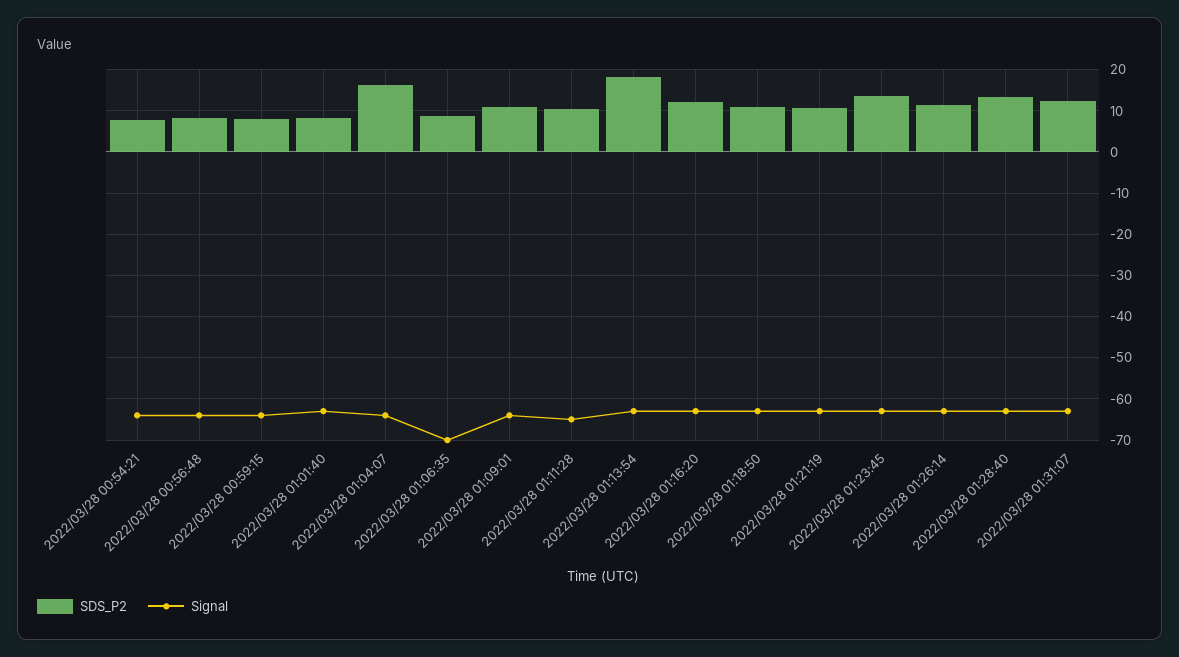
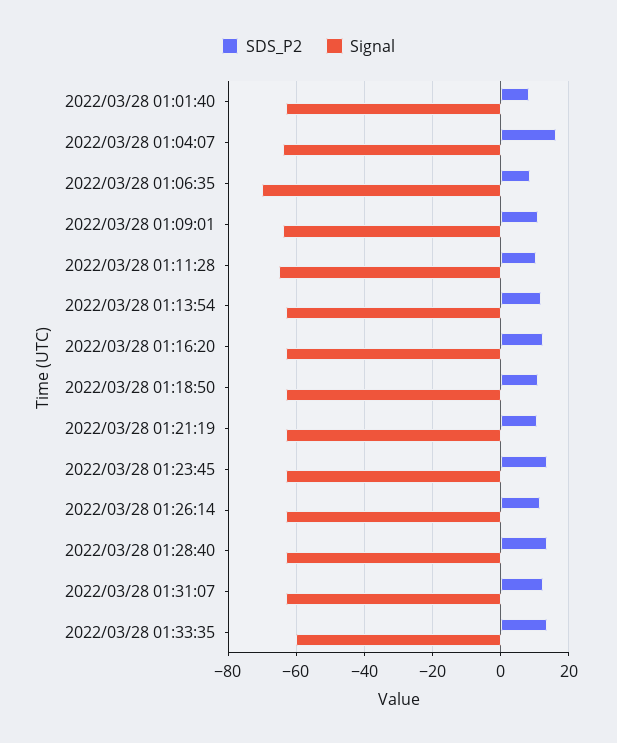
SDS_P2, 2022/03/28 00:54:21: 8 -> none
Signal, 2022/03/28 00:54:21: -64 -> none
SDS_P2, 2022/03/28 00:56:48: 8 -> none
Signal, 2022/03/28 00:56:48: -64 -> none
SDS_P2, 2022/03/28 00:59:15: 8 -> none
Signal, 2022/03/28 00:59:15: -64 -> none
SDS_P2, 2022/03/28 01:13:54: 18 -> 12
SDS_P2, 2022/03/28 01:33:35: none -> 14
Signal, 2022/03/28 01:33:35: none -> -60

